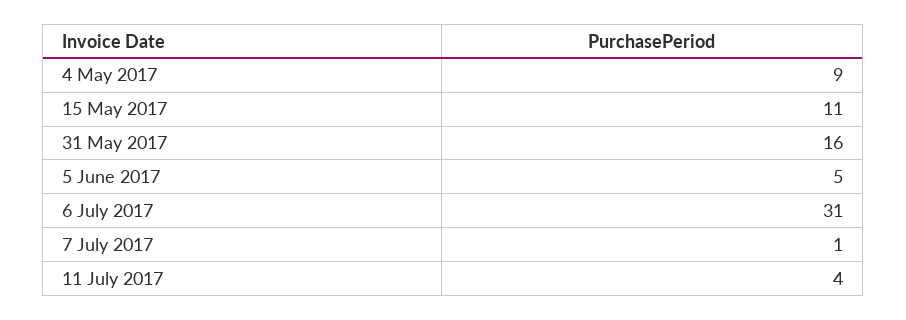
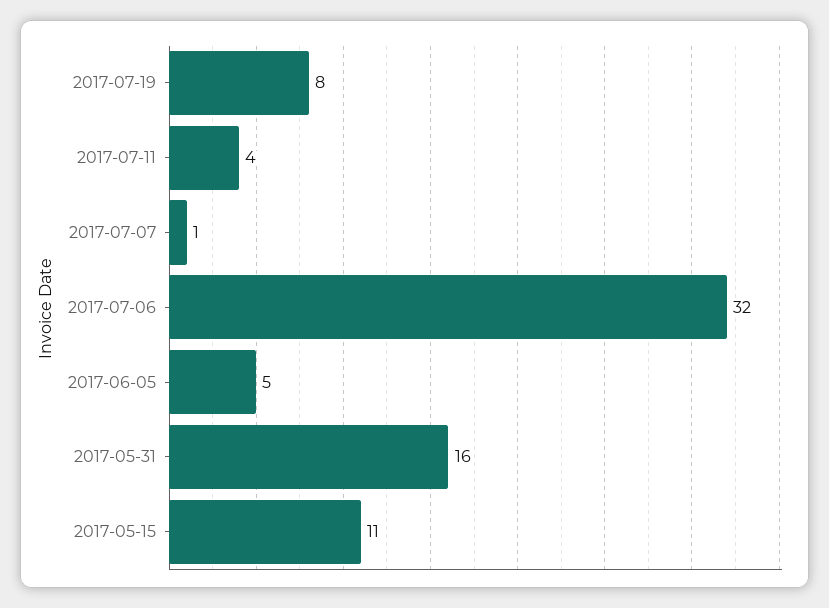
4 May 2017: 9 -> none
6 July 2017: 31 -> 32
2017-07-19: none -> 8

